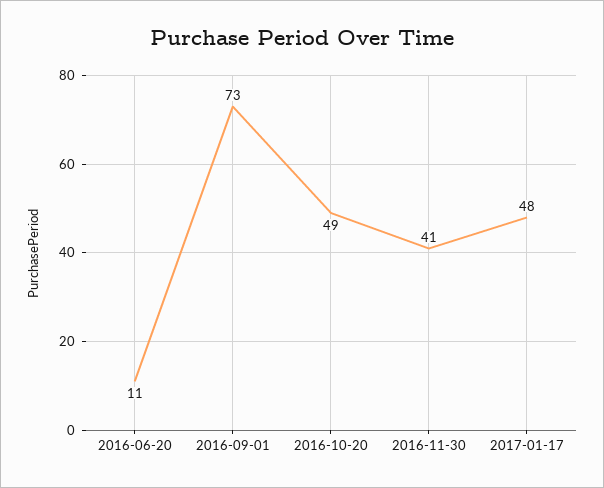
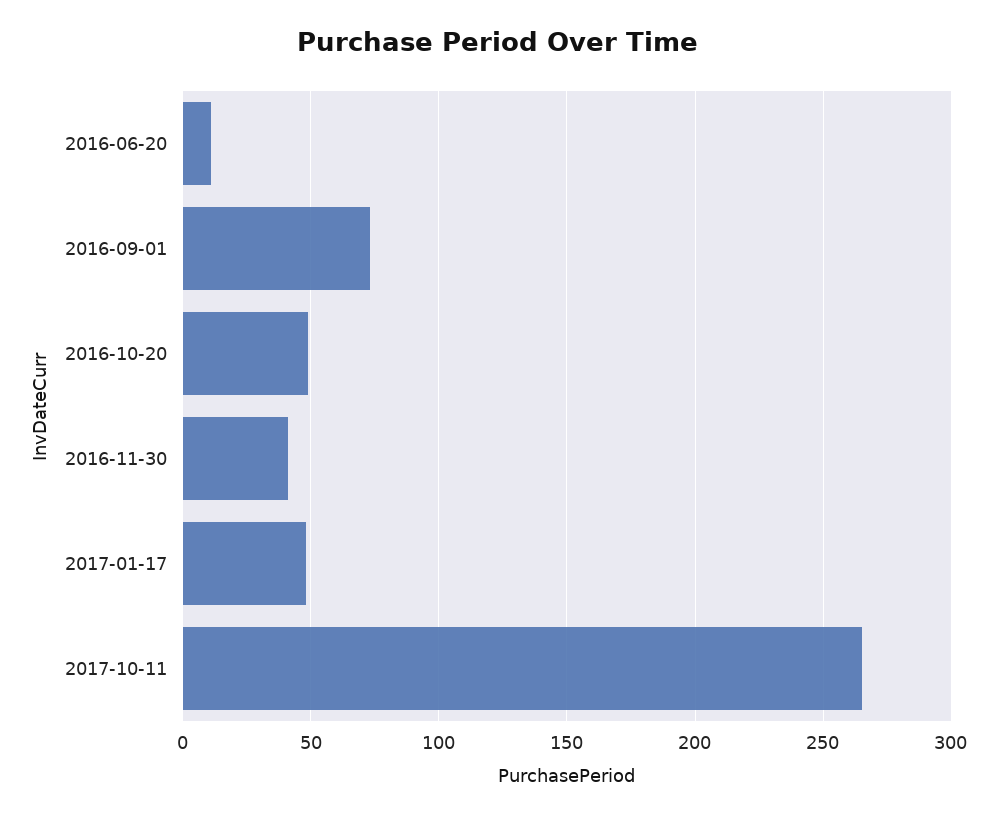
2017-10-11: none -> 265

